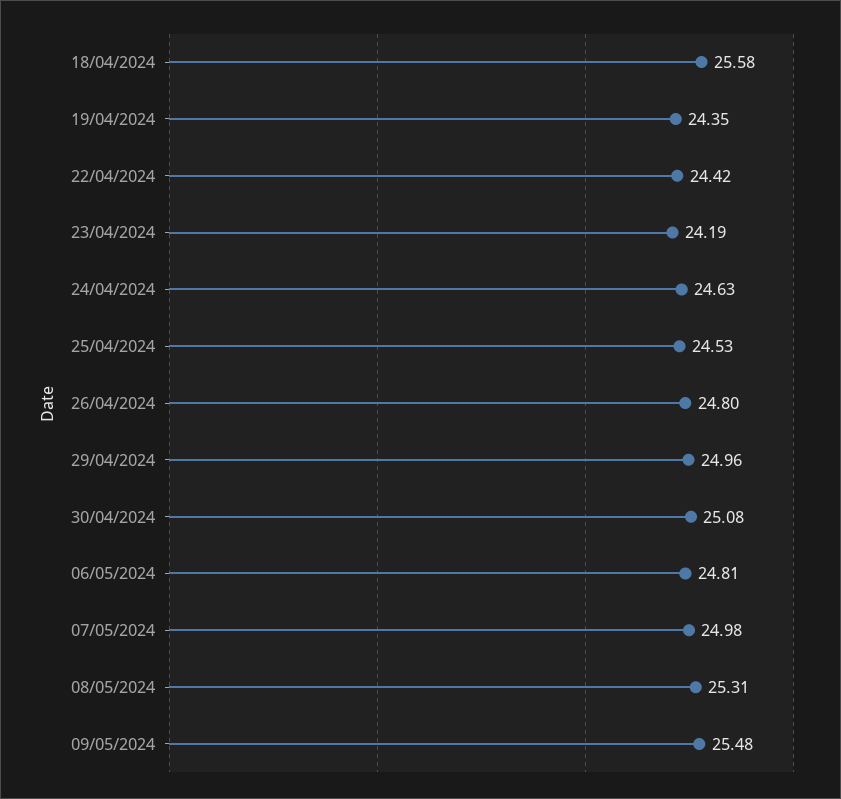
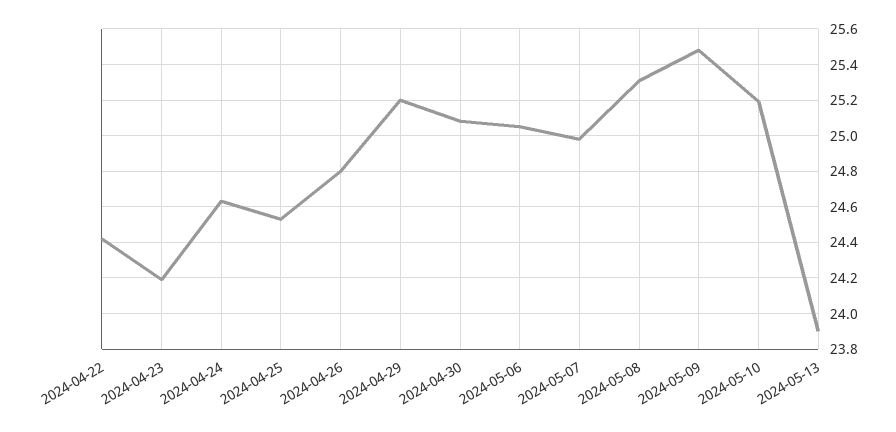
18/04/2024: 25.58 -> none
19/04/2024: 24.35 -> none
29/04/2024: 24.96 -> 25.2
06/05/2024: 24.81 -> 25.05
2024-05-10: none -> 25.2
2024-05-13: none -> 23.9

